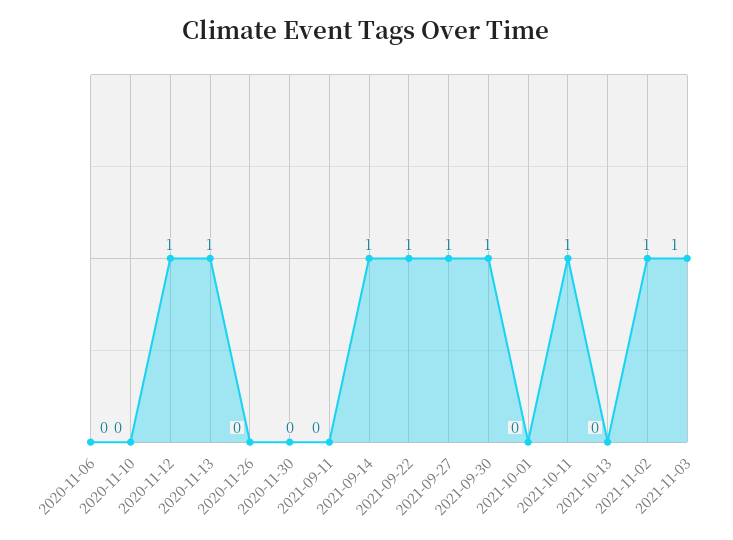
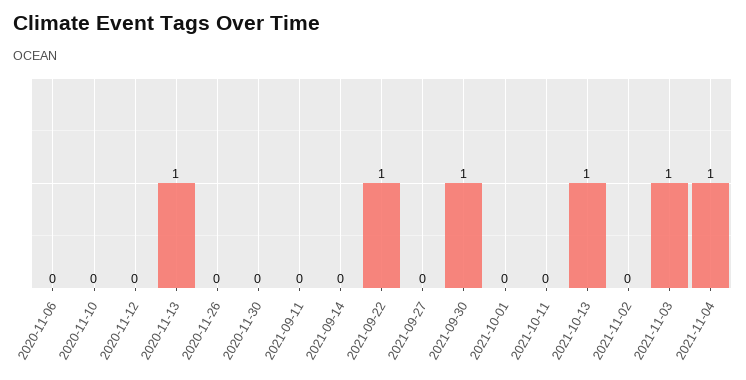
2020-11-12: 1 -> 0
2021-09-14: 1 -> 0
2021-09-27: 1 -> 0
2021-10-11: 1 -> 0
2021-10-13: 0 -> 1
2021-11-02: 1 -> 0
2021-11-04: none -> 1

